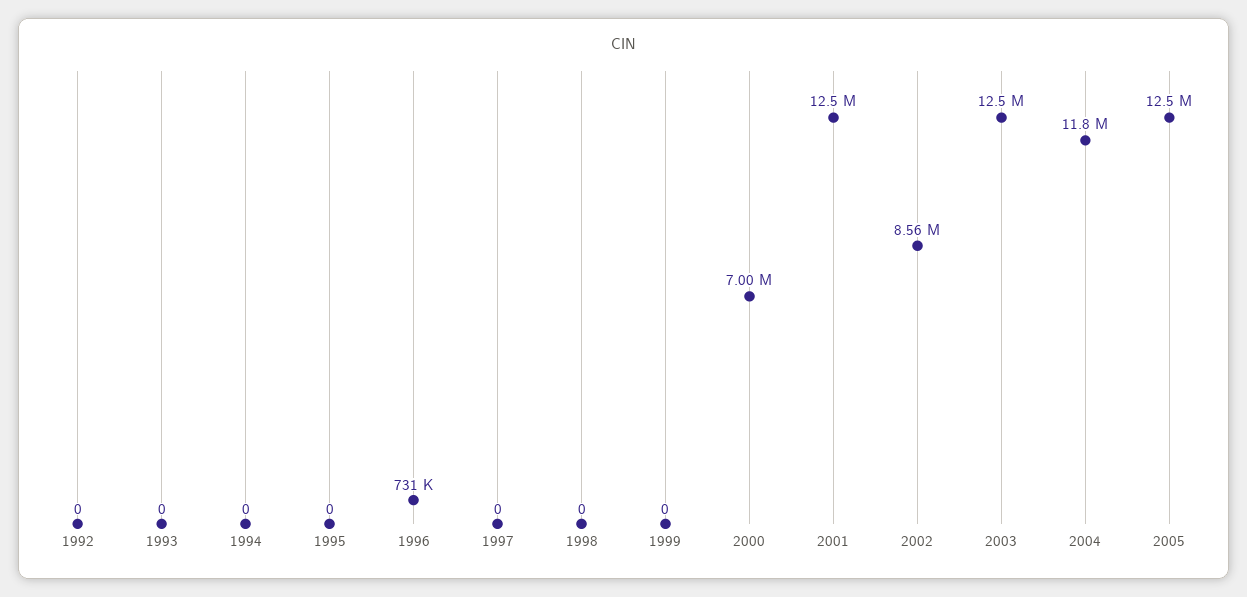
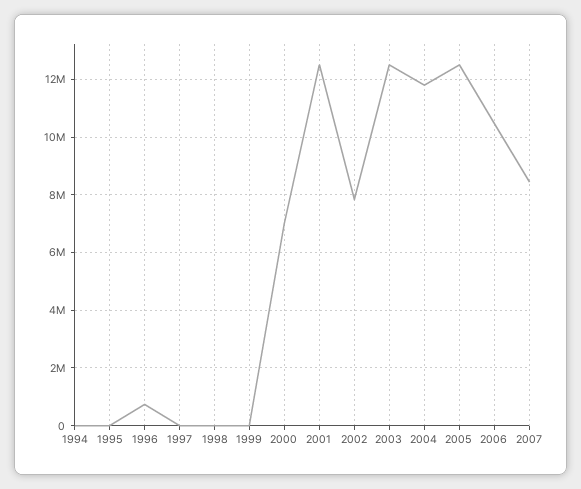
1992: 0 -> none
1993: 0 -> none
2002: 8560000 -> 7750000
2006: none -> 10500000
2007: none -> 8500000

